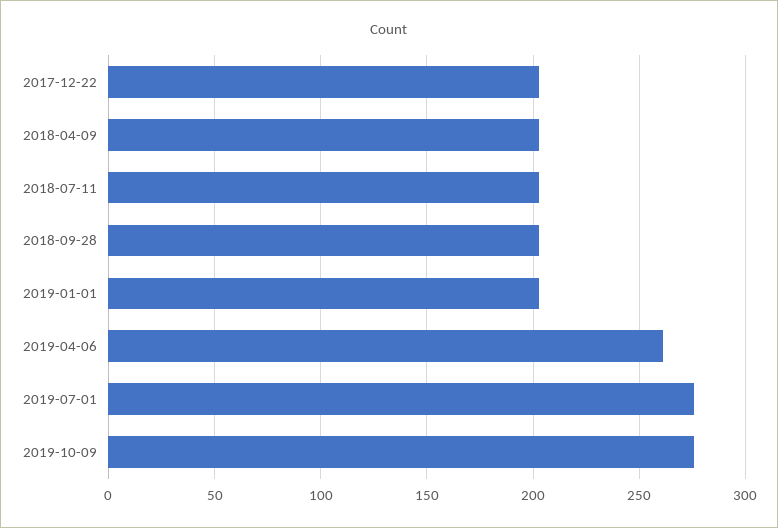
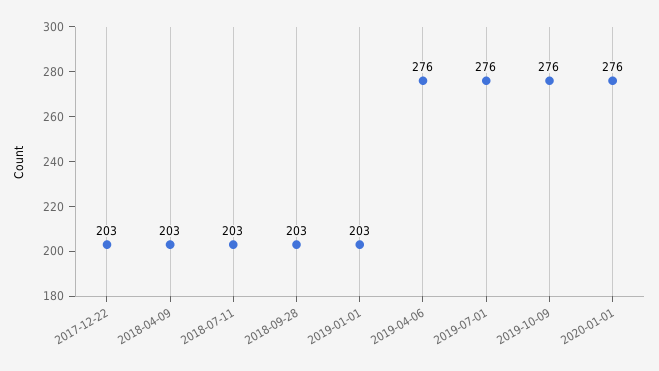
2019-04-06: 260 -> 276
2020-01-01: none -> 276

